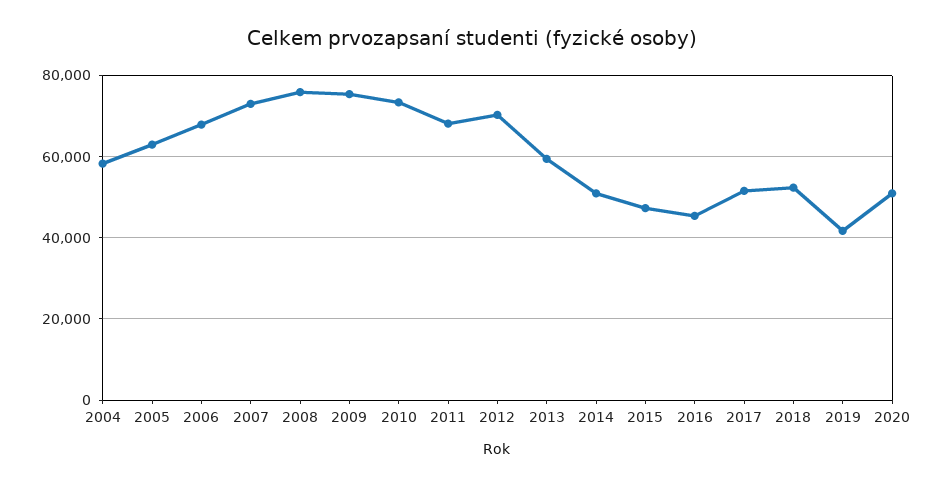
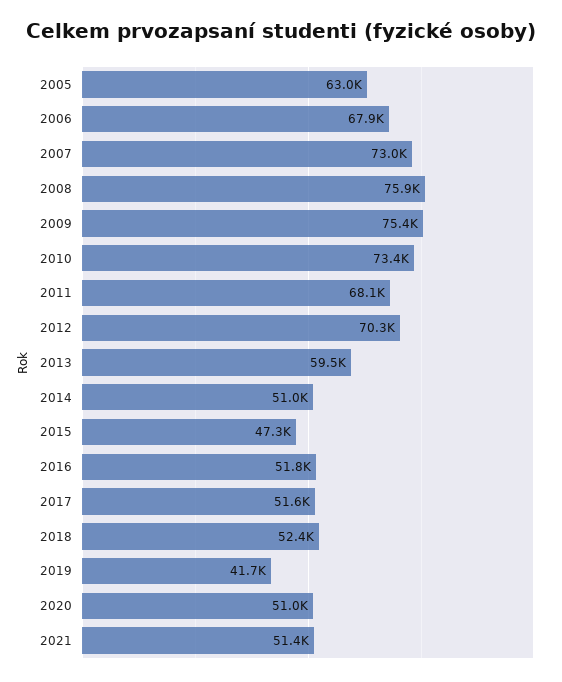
2004: 58000 -> none
2016: 46000 -> 51800
2021: none -> 51400

